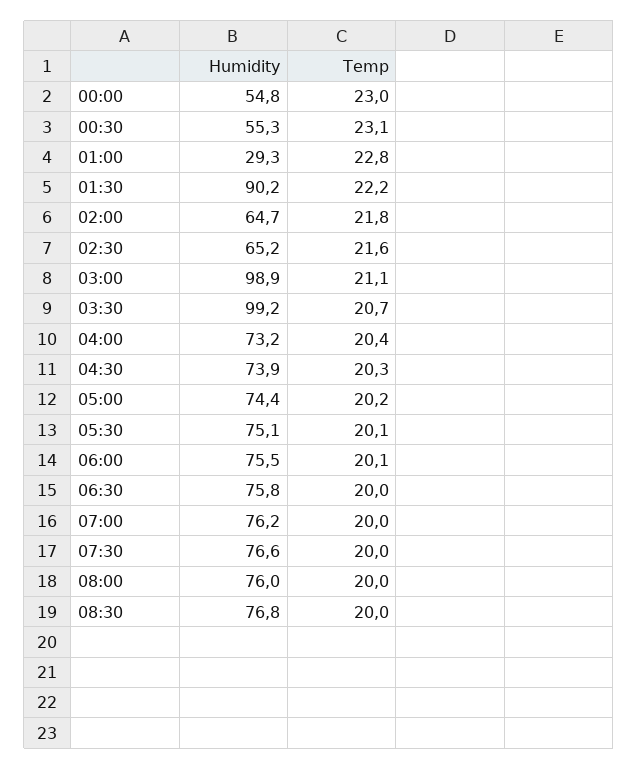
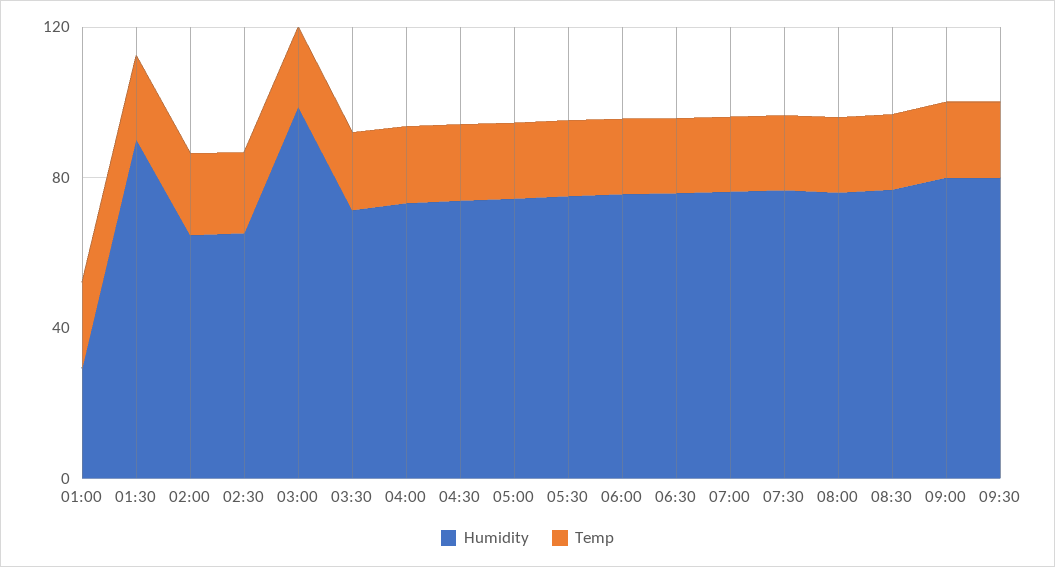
Humidity, 00:00: 54.8 -> none
Temp, 00:00: 23 -> none
Humidity, 00:30: 55.3 -> none
Temp, 00:30: 23.1 -> none
Humidity, 03:30: 99.2 -> 70
Humidity, 09:00: none -> 80
Temp, 09:00: none -> 20
Humidity, 09:30: none -> 80
Temp, 09:30: none -> 20

